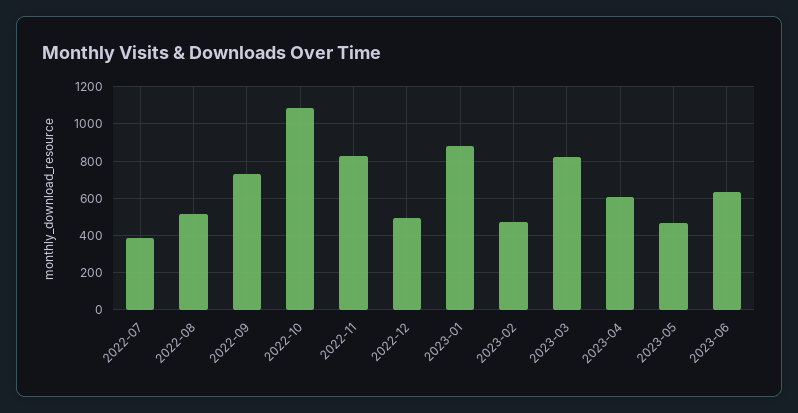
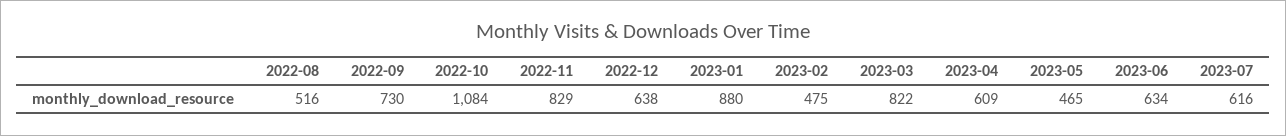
2022-07: 400 -> none
2022-12: 500 -> 638
2023-07: none -> 616

